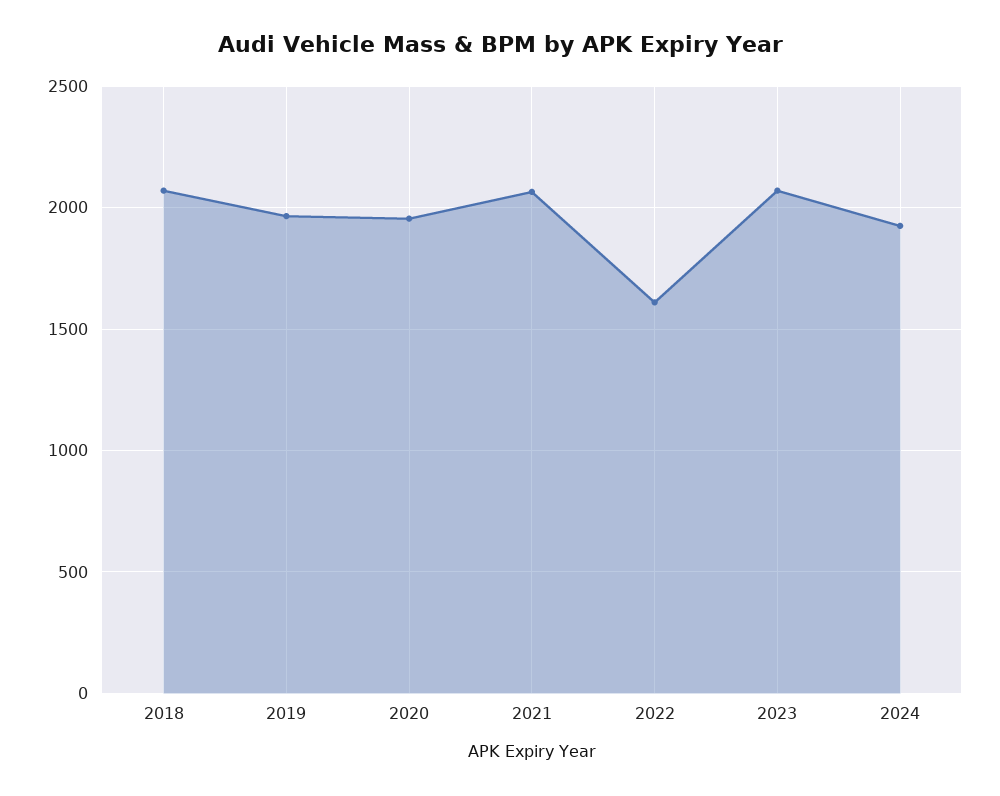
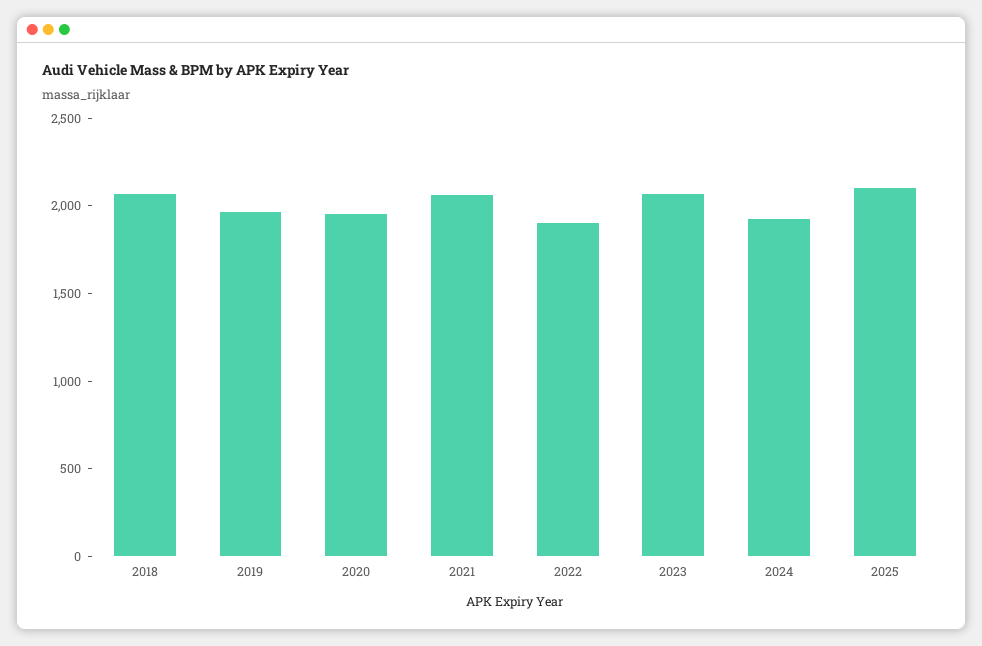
2022: 1600 -> 1900
2025: none -> 2100

